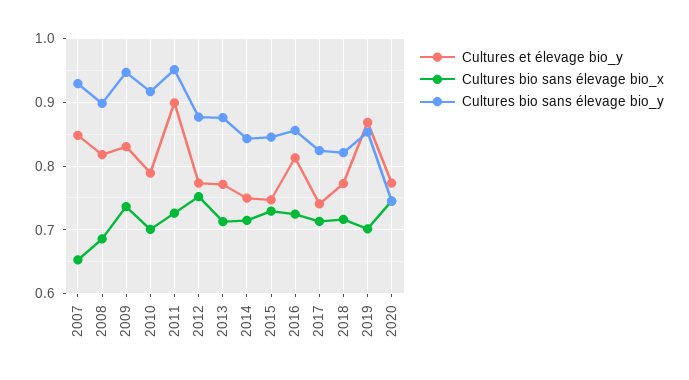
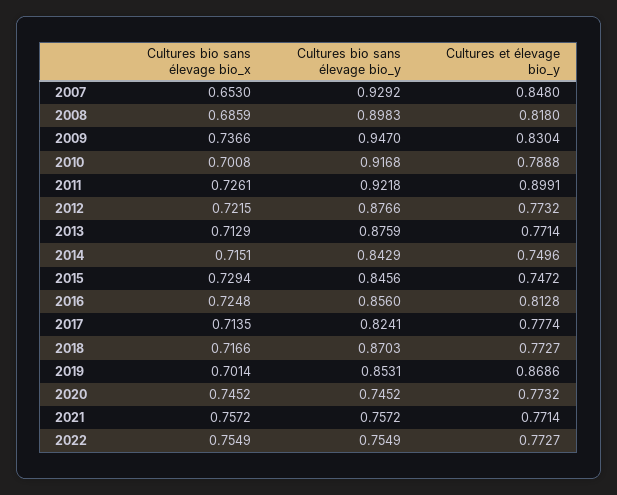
Cultures bio sans élevage bio_y, 2011: 0.95 -> 0.9218
Cultures bio sans élevage bio_x, 2012: 0.75 -> 0.7215
Cultures et élevage bio_y, 2017: 0.74 -> 0.7774
Cultures bio sans élevage bio_y, 2018: 0.82 -> 0.8703
Cultures bio sans élevage bio_x, 2021: none -> 0.7572
Cultures bio sans élevage bio_y, 2021: none -> 0.7572
Cultures et élevage bio_y, 2021: none -> 0.7714
Cultures bio sans élevage bio_x, 2022: none -> 0.7549
Cultures bio sans élevage bio_y, 2022: none -> 0.7549
Cultures et élevage bio_y, 2022: none -> 0.7727

